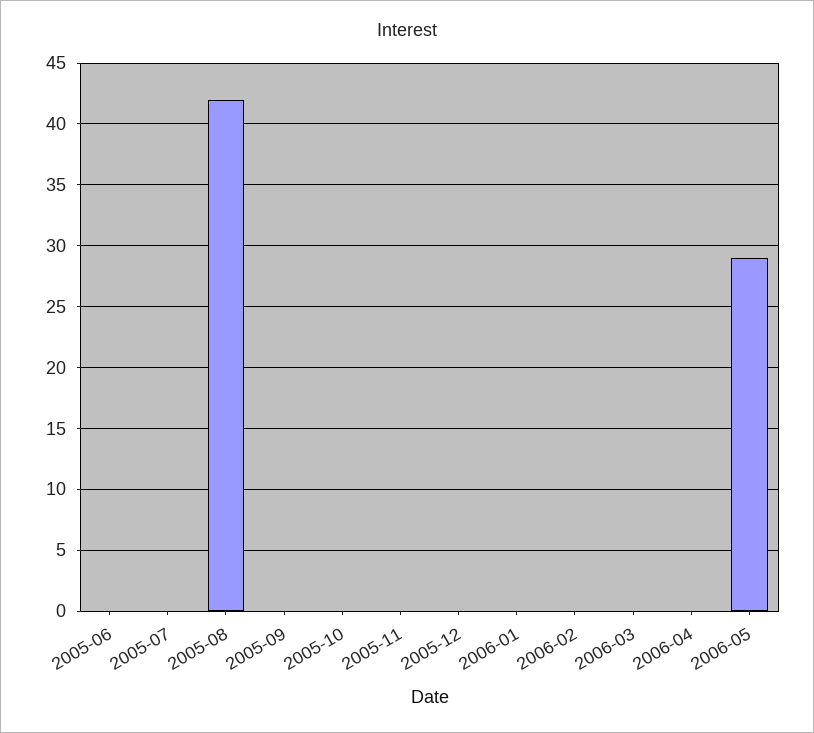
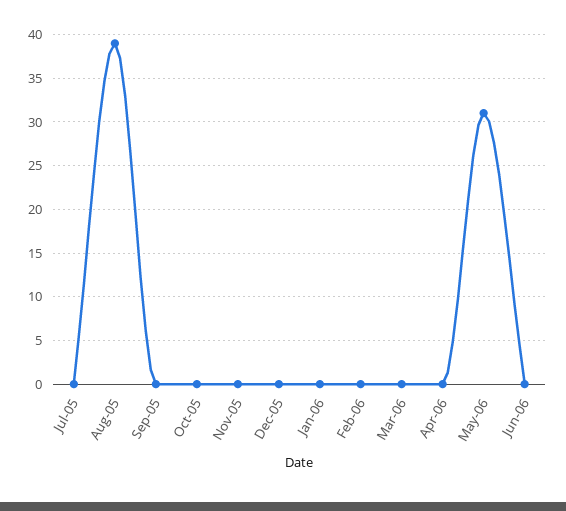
2005-06: 0 -> none
2005-08: 42 -> 39
2006-05: 29 -> 31
Jun-06: none -> 0

